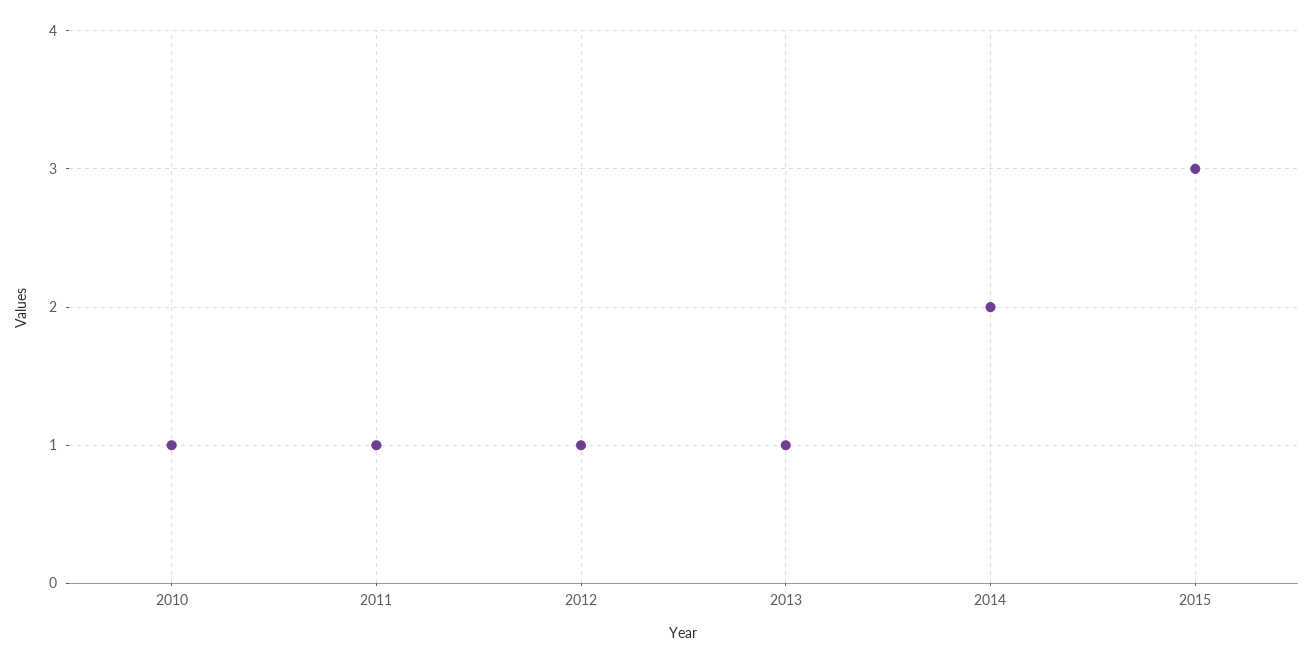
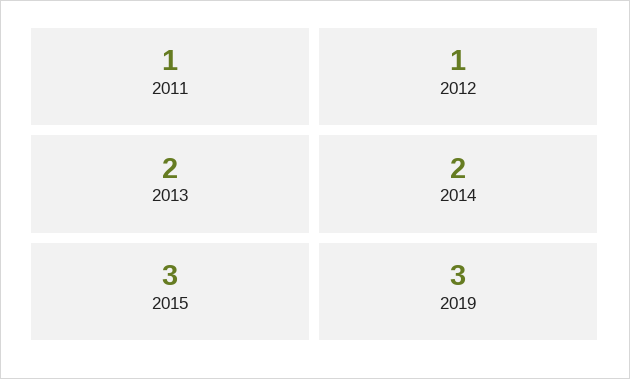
2010: 1 -> none
2013: 1 -> 2
2019: none -> 3

